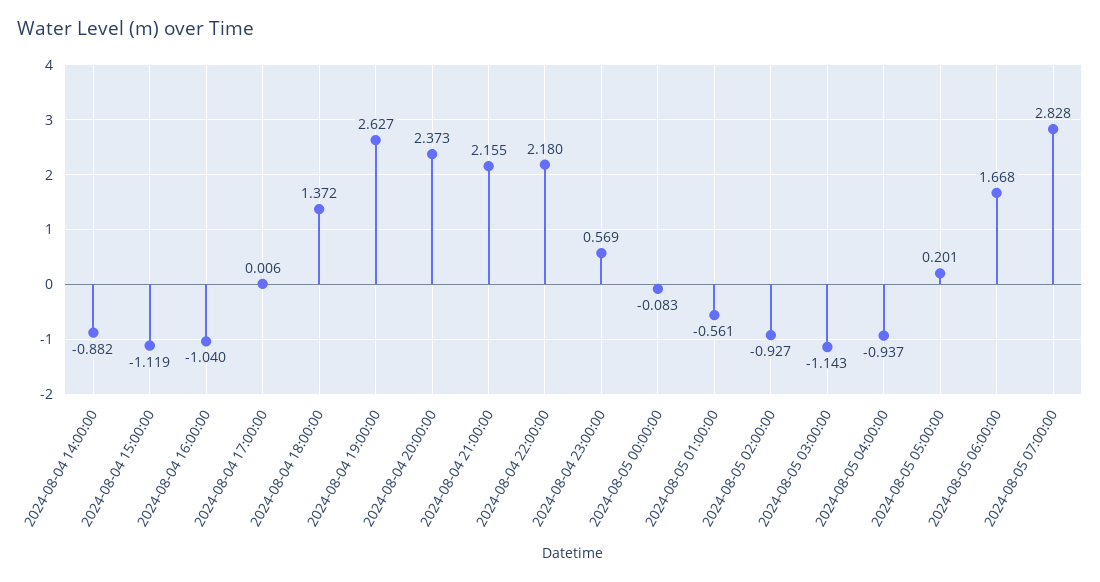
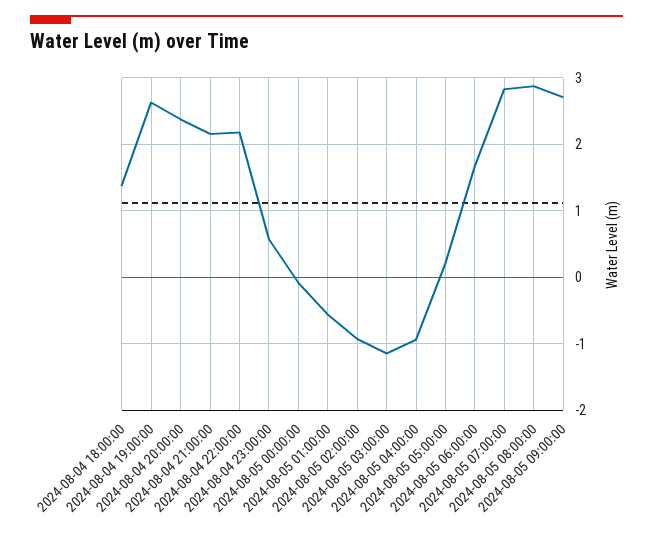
2024-08-04 14:00:00: -0.882 -> none
2024-08-04 15:00:00: -1.119 -> none
2024-08-04 16:00:00: -1.04 -> none
2024-08-04 17:00:00: 0.006 -> none
2024-08-05 08:00:00: none -> 2.9
2024-08-05 09:00:00: none -> 2.7

